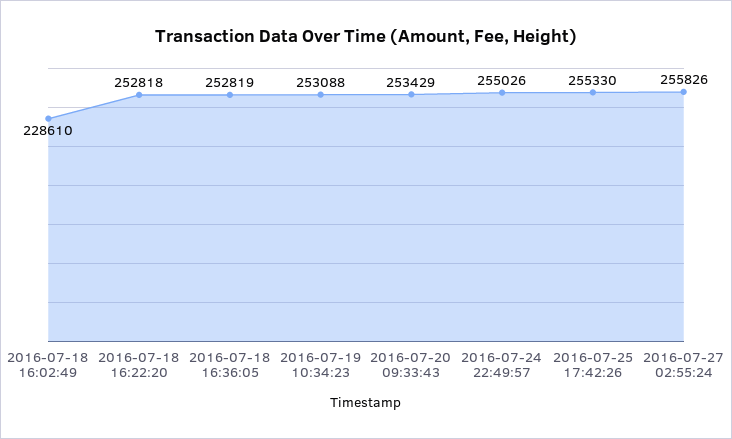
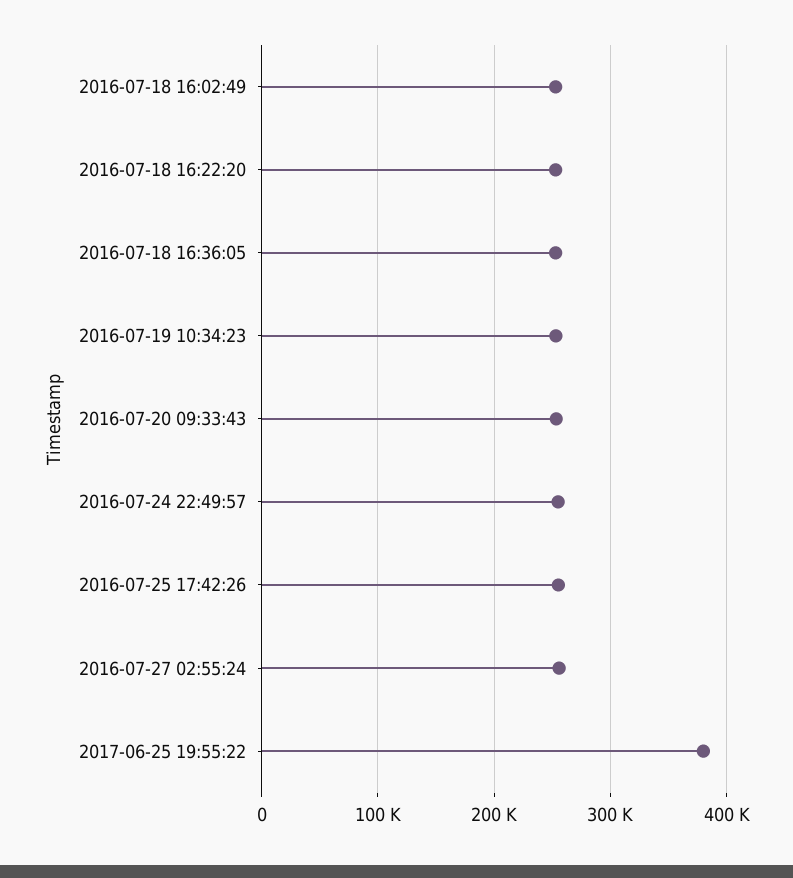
2016-07-18 16:02:49: 228610 -> 250000
2017-06-25 19:55:22: none -> 380000

